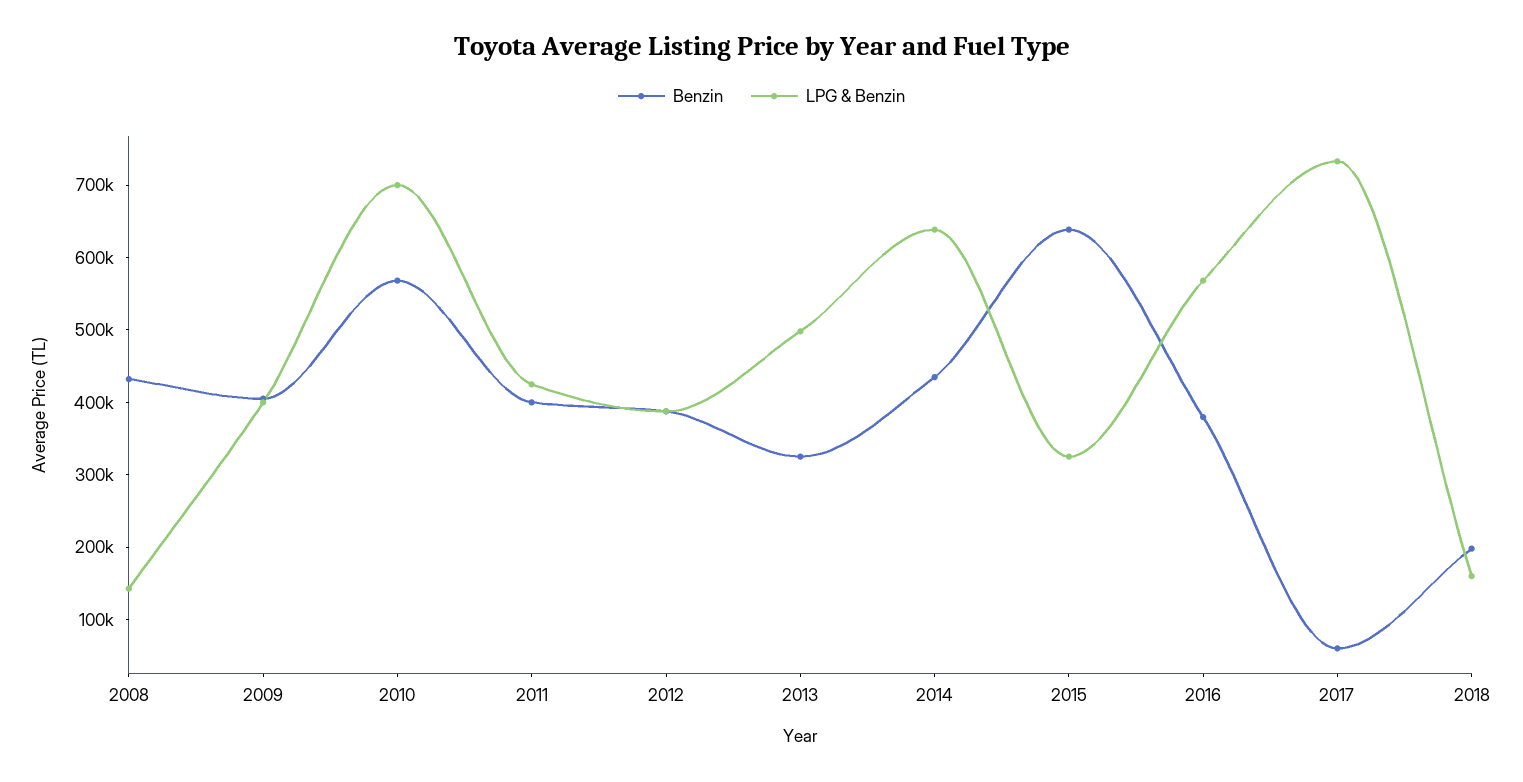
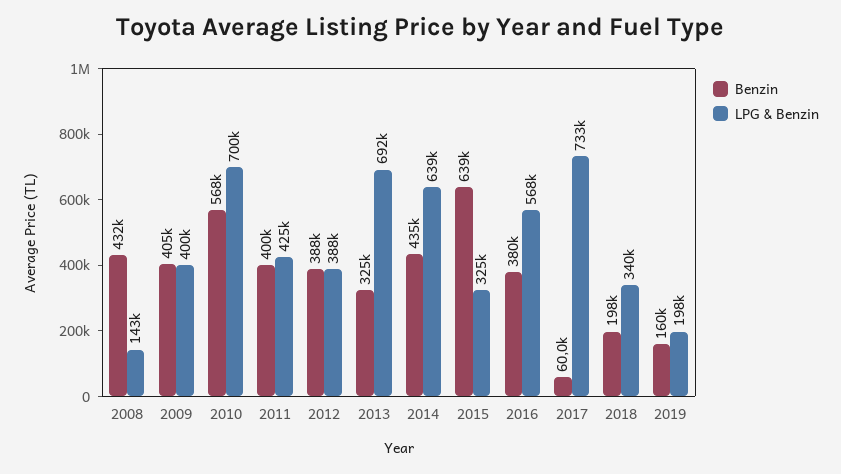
LPG & Benzin, 2013: 500000 -> 692000
LPG & Benzin, 2018: 160000 -> 340000
Benzin, 2019: none -> 160000
LPG & Benzin, 2019: none -> 198000

